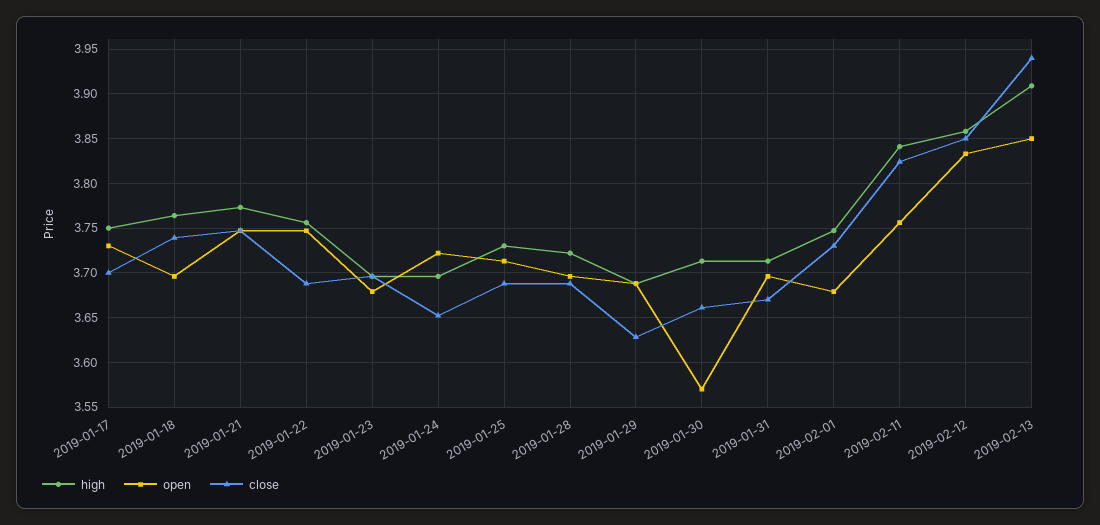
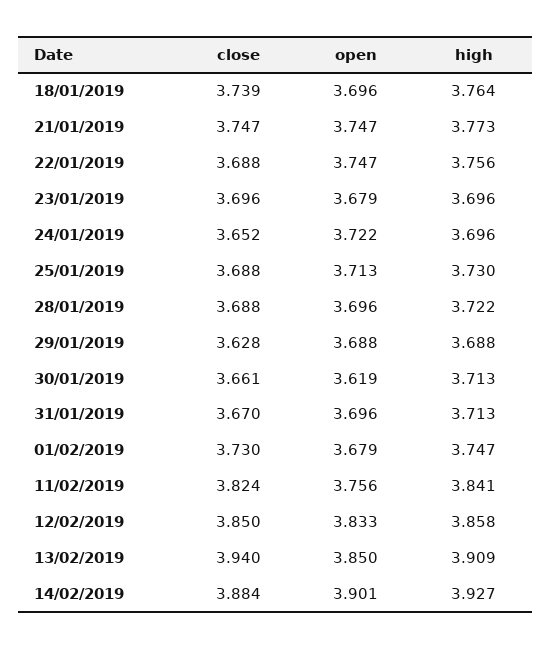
high, 2019-01-17: 3.75 -> none
open, 2019-01-17: 3.73 -> none
close, 2019-01-17: 3.7 -> none
open, 2019-01-30: 3.57 -> 3.619
close, 14/02/2019: none -> 3.884
open, 14/02/2019: none -> 3.901
high, 14/02/2019: none -> 3.927

